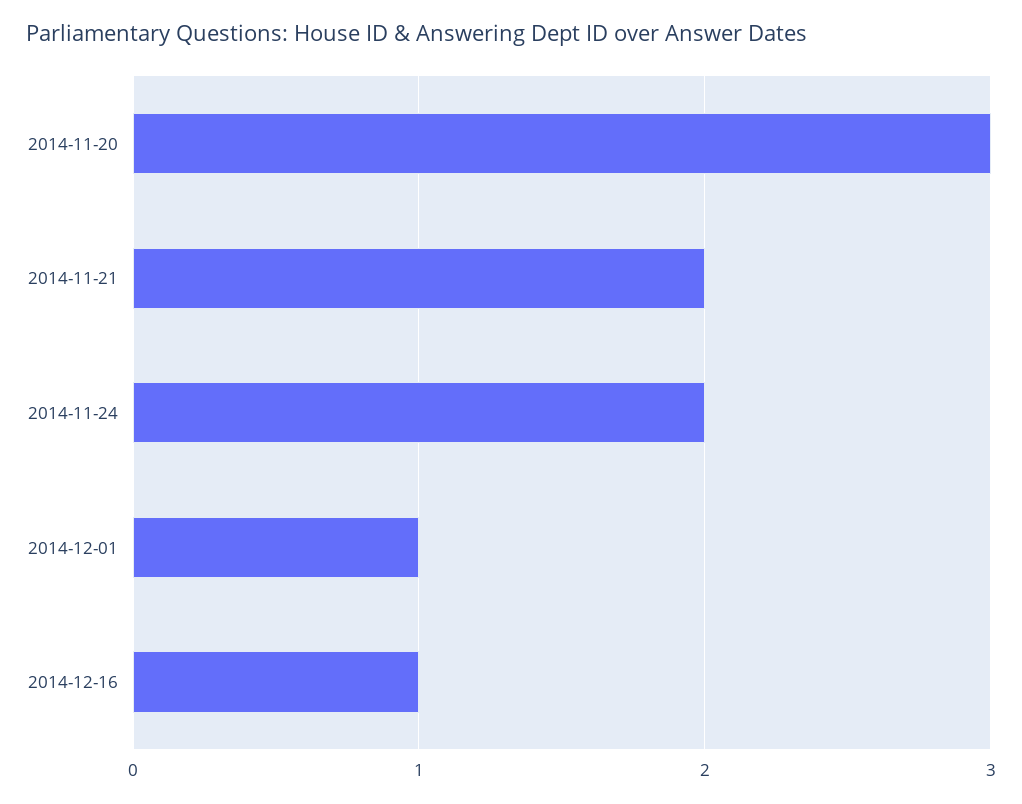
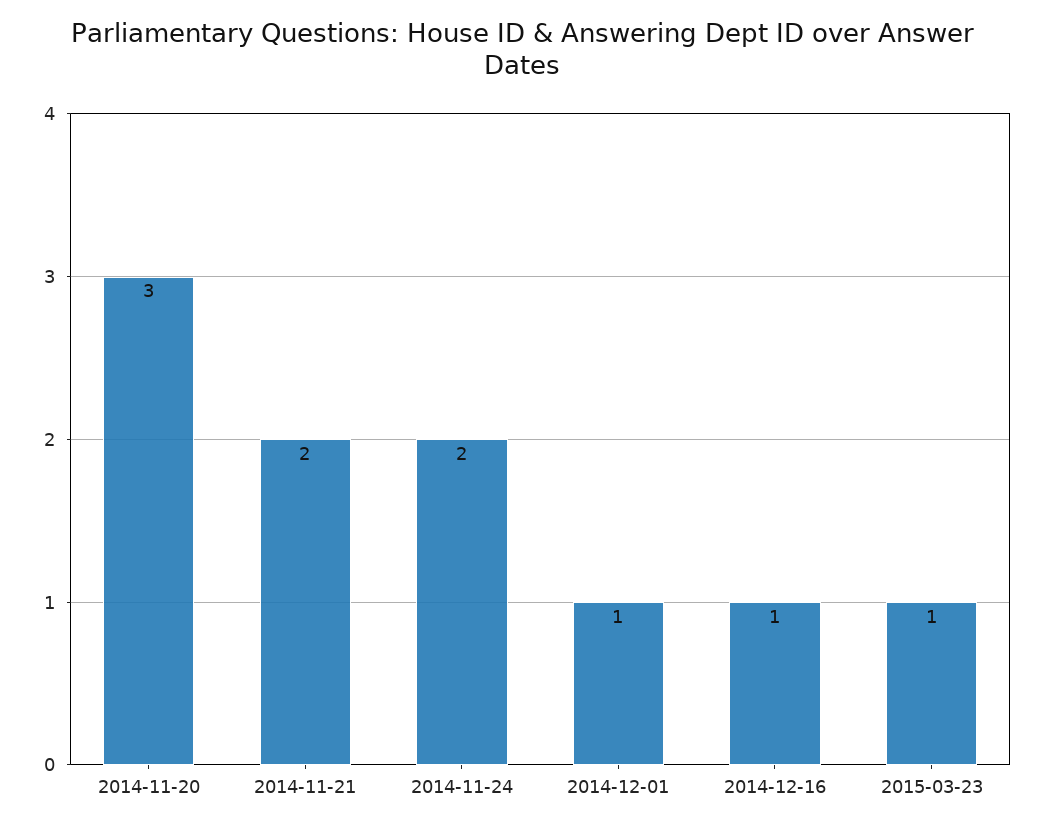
2015-03-23: none -> 1

